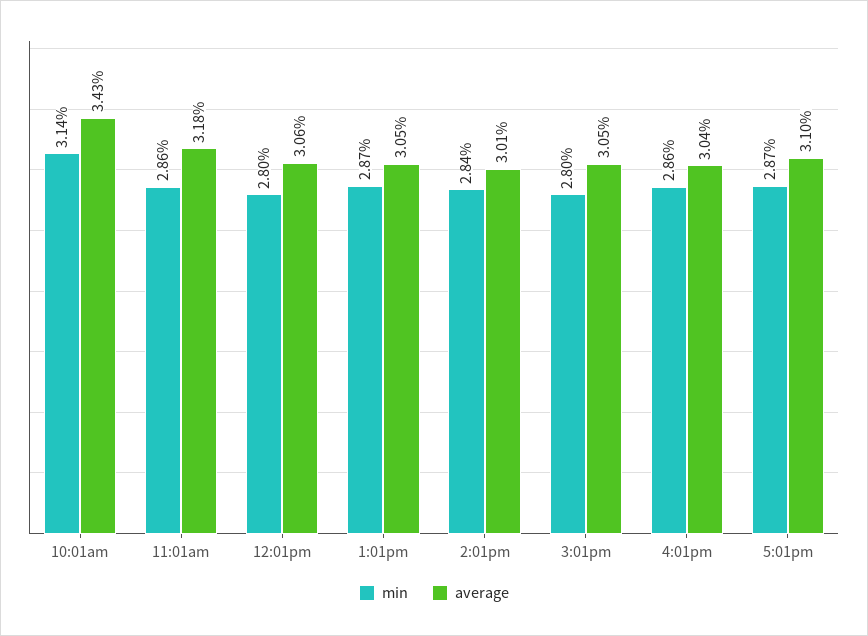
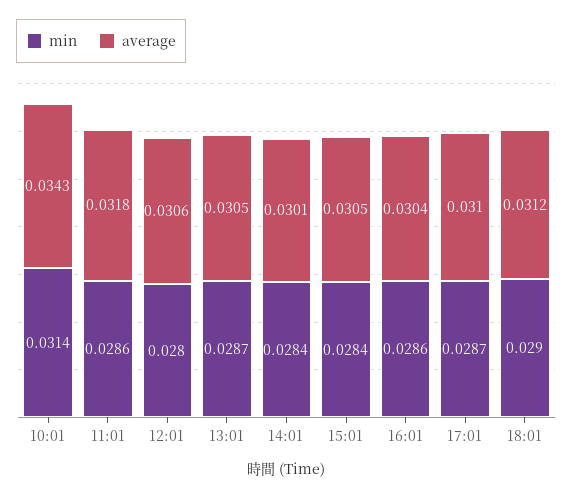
min, 3:01pm: 0.028 -> 0.0284
min, 18:01: none -> 0.029
average, 18:01: none -> 0.0312

